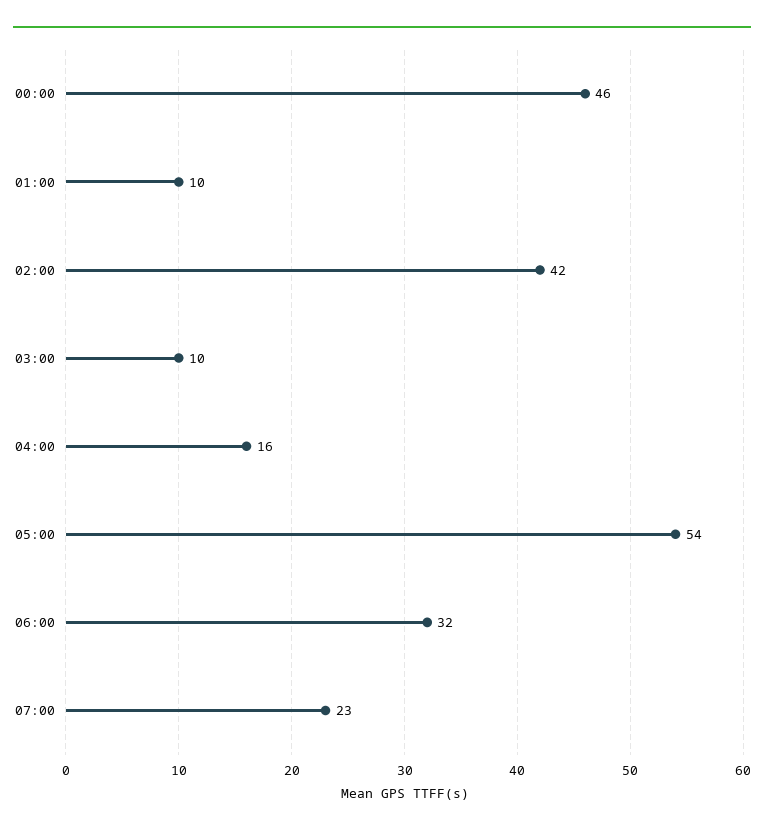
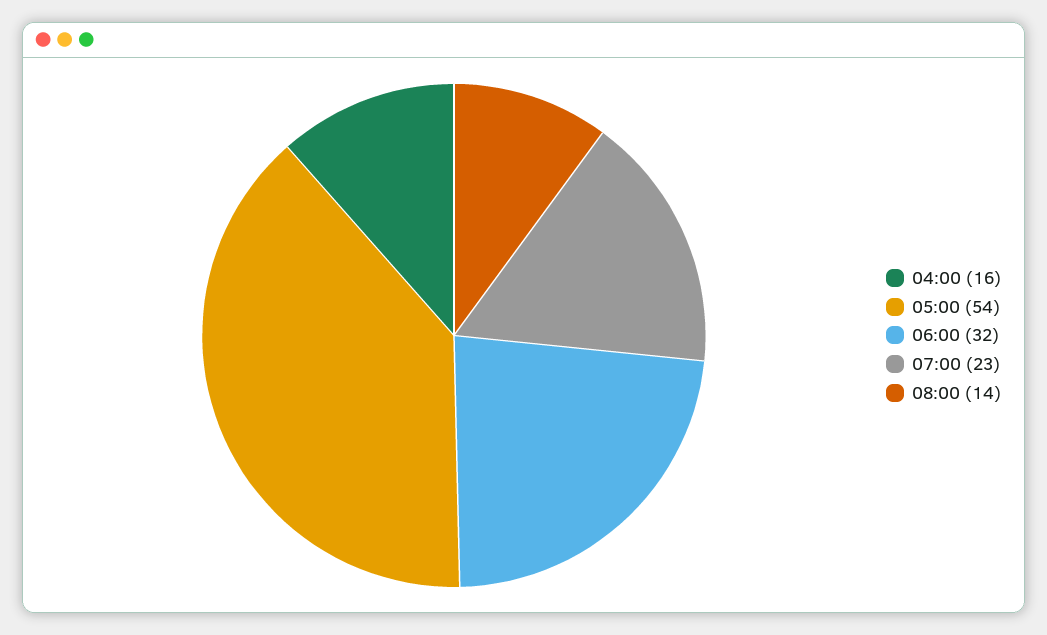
00:00: 46 -> none
01:00: 10 -> none
02:00: 42 -> none
03:00: 10 -> none
08:00: none -> 14

